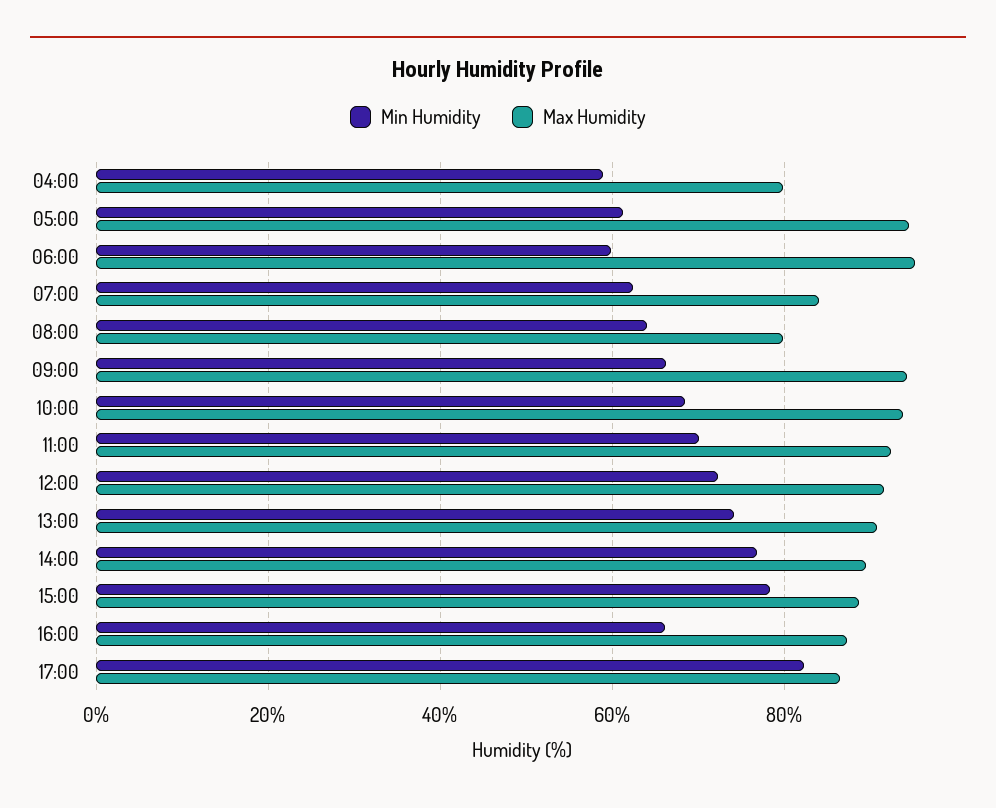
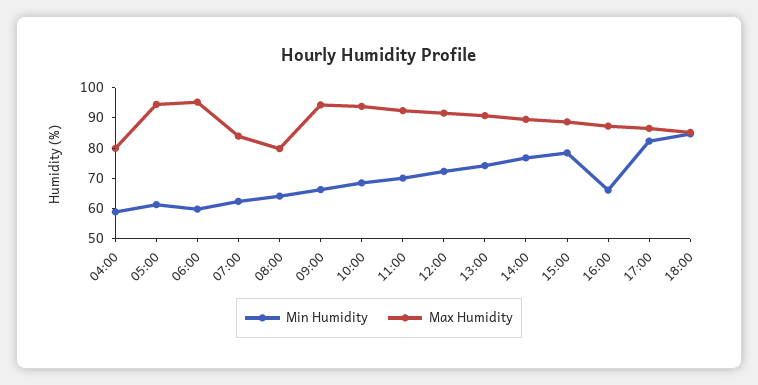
Min Humidity, 18:00: none -> 85
Max Humidity, 18:00: none -> 85

